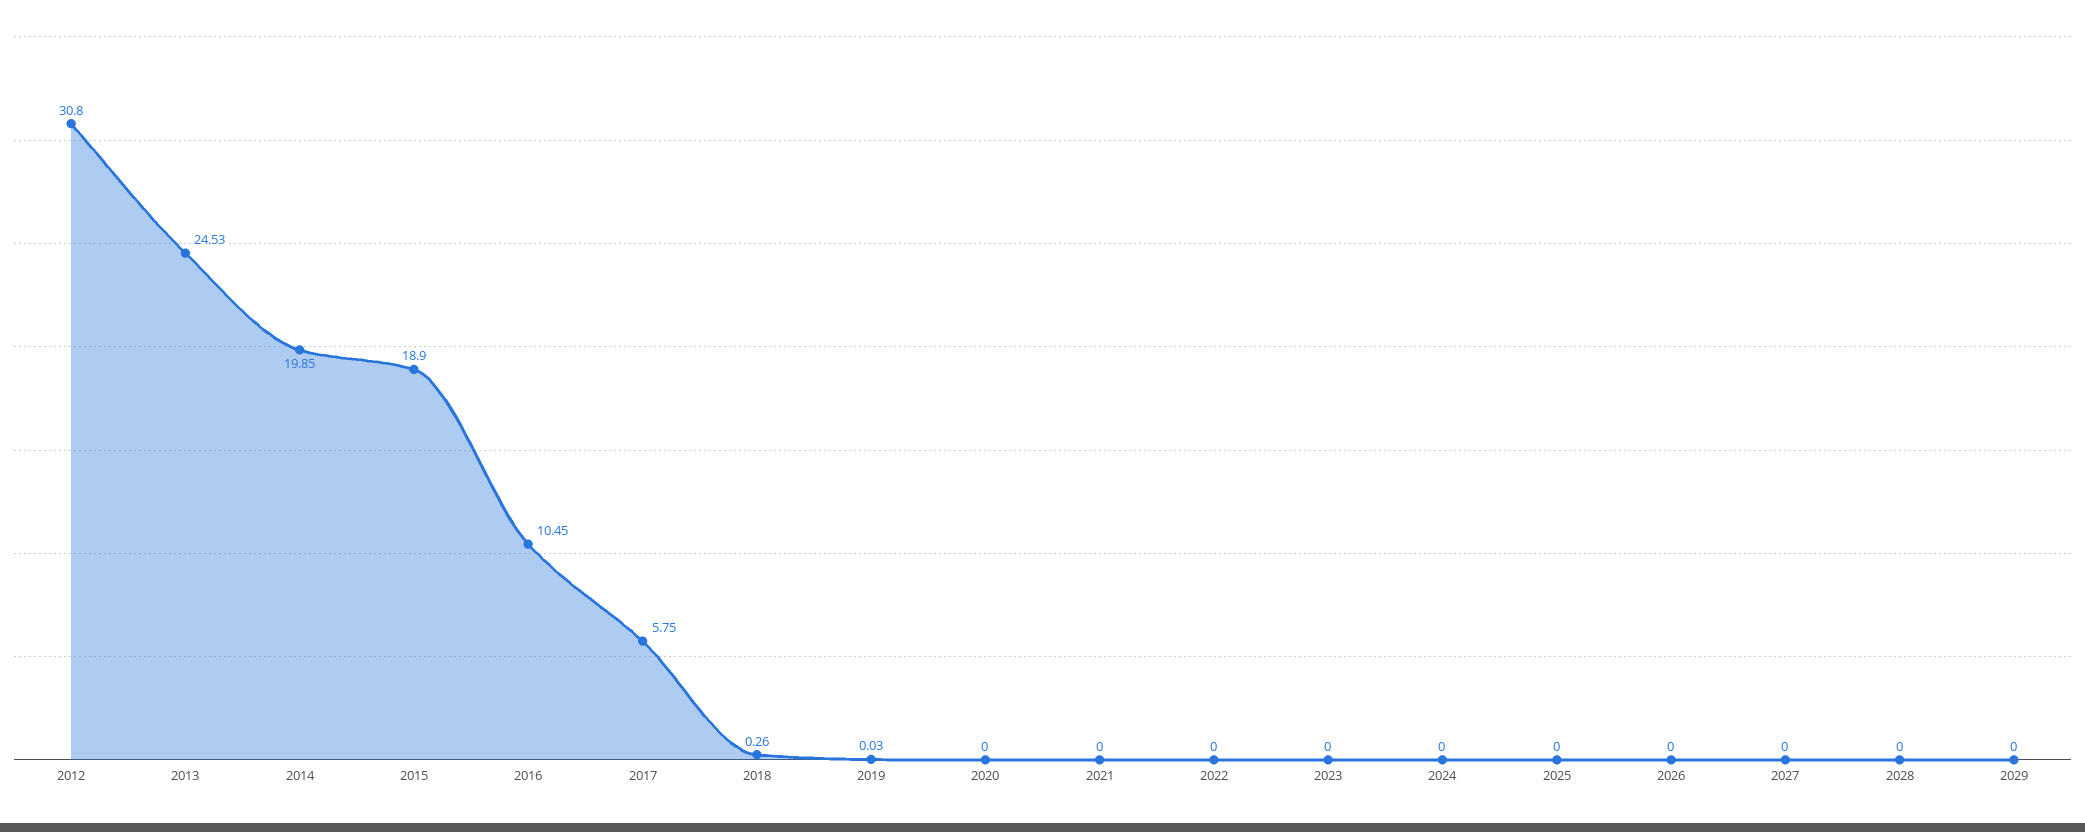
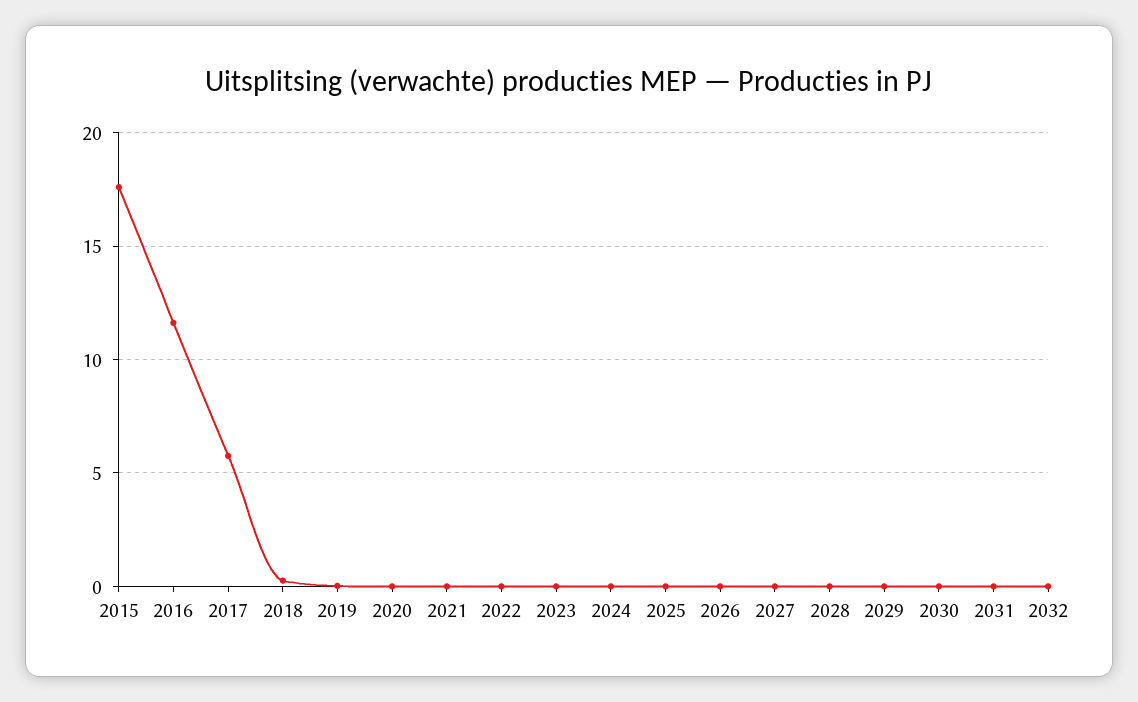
2012: 30.8 -> none
2013: 24.53 -> none
2014: 19.85 -> none
2015: 18.9 -> 17.5
2016: 10.45 -> 11.5
2030: none -> 0
2031: none -> 0
2032: none -> 0

